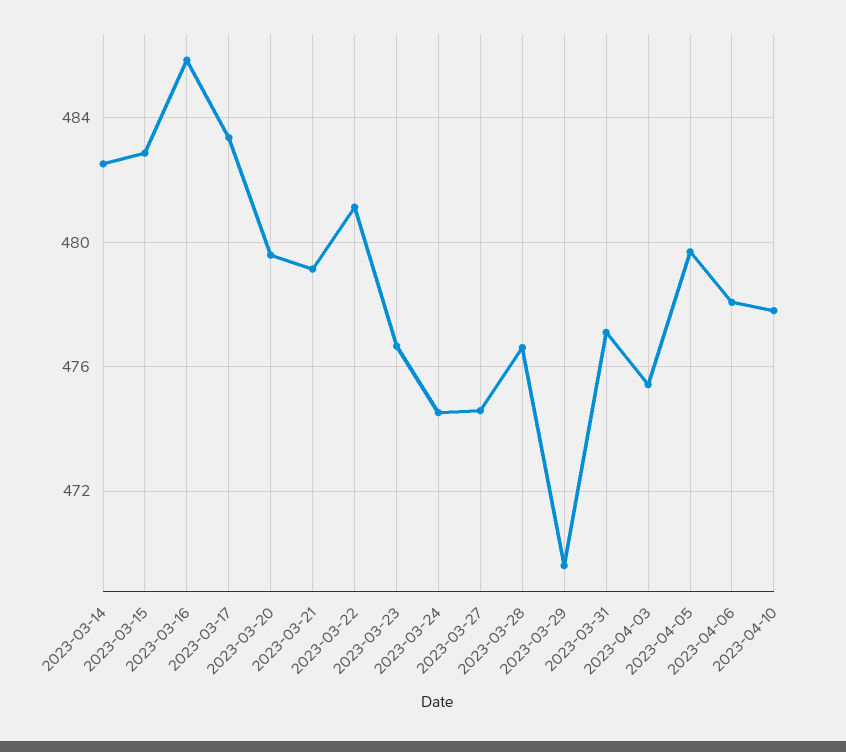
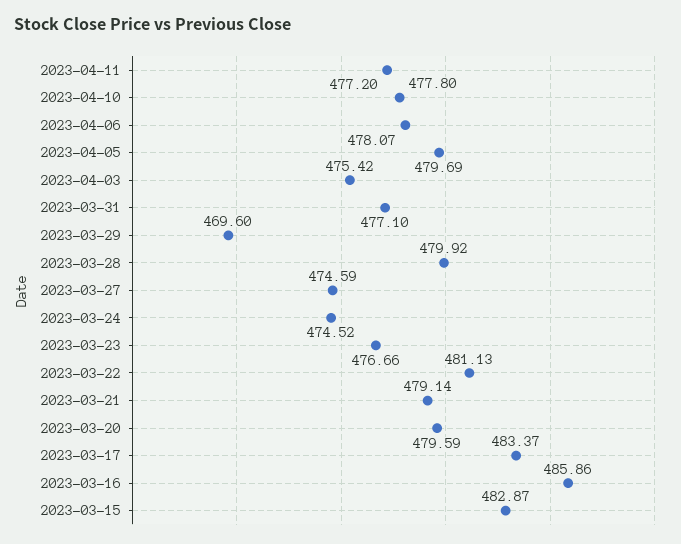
2023-03-14: 482.5 -> none
2023-03-28: 476.5 -> 479.92
2023-04-11: none -> 477.2

